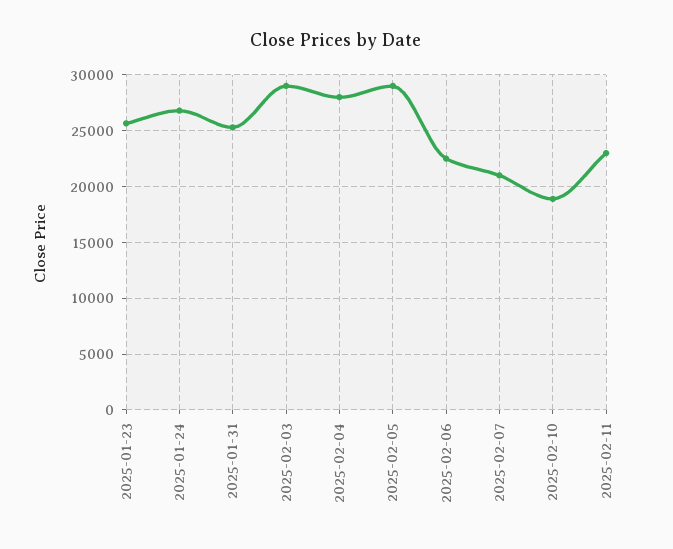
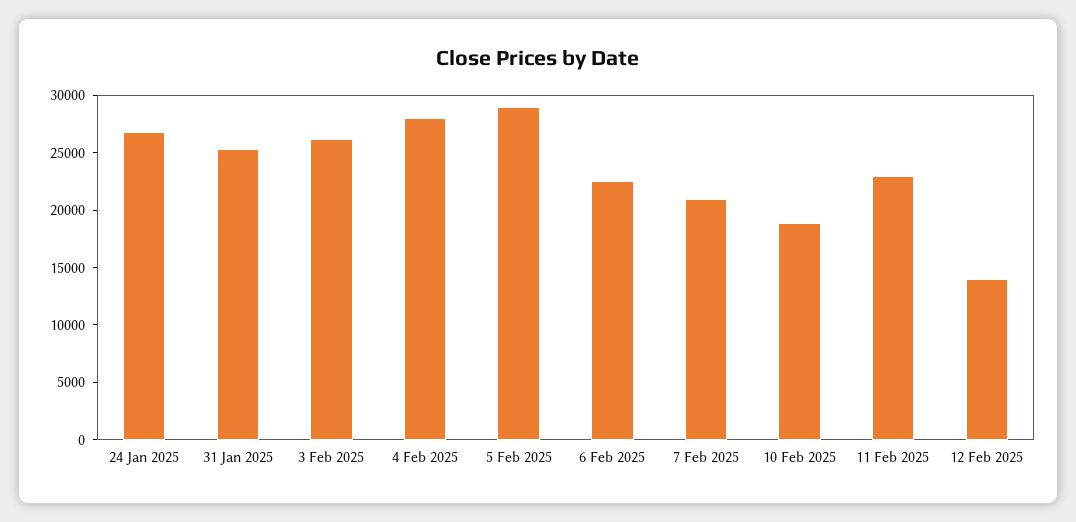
2025-01-23: 26000 -> none
2025-02-03: 29000 -> 26000
12 Feb 2025: none -> 14000

